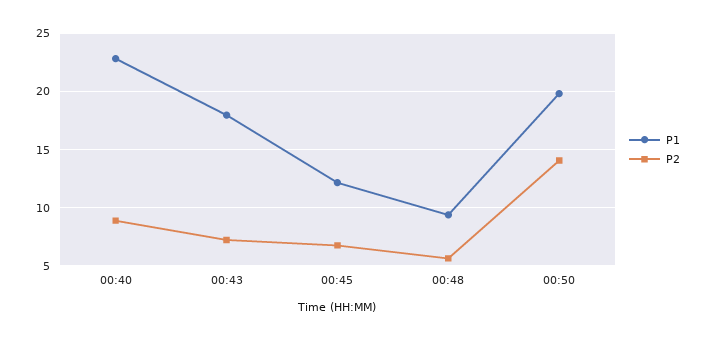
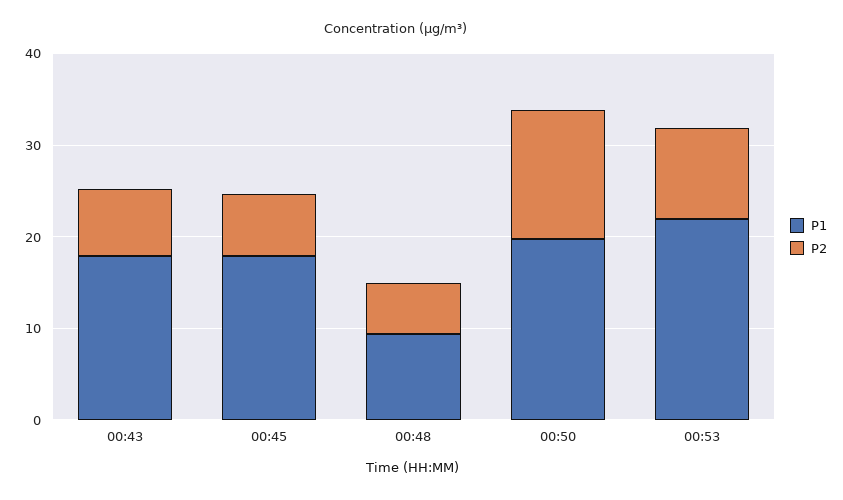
P1, 00:40: 23 -> none
P2, 00:40: 9 -> none
P1, 00:45: 12 -> 18
P1, 00:53: none -> 22
P2, 00:53: none -> 10

